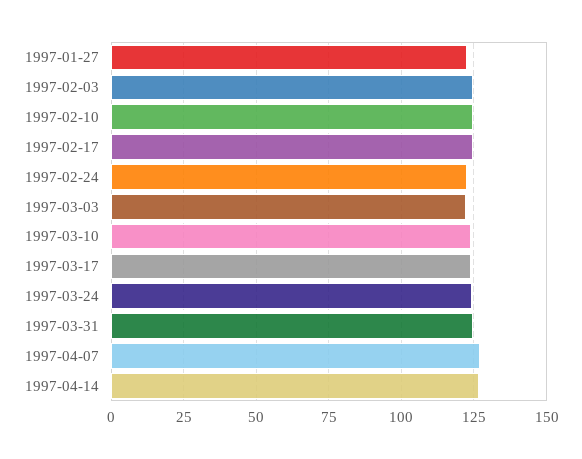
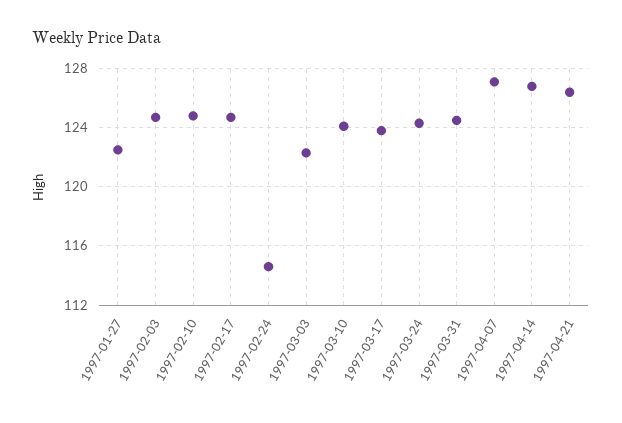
1997-02-24: 122.5 -> 114.5
1997-04-21: none -> 126.5

